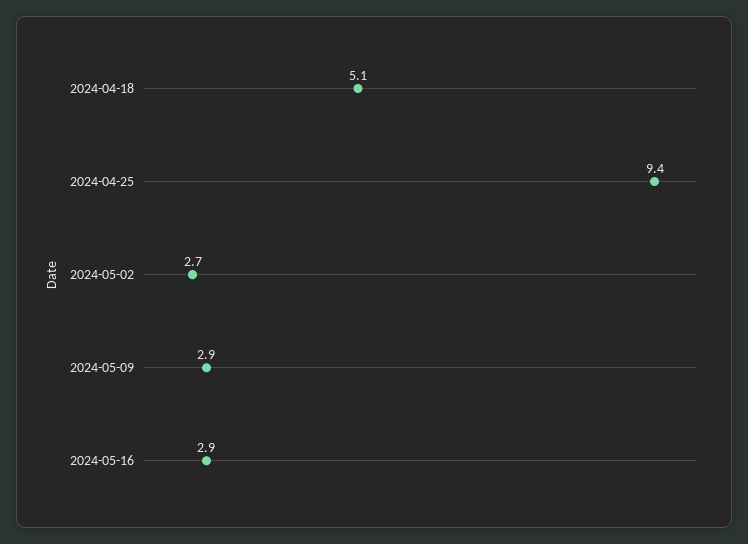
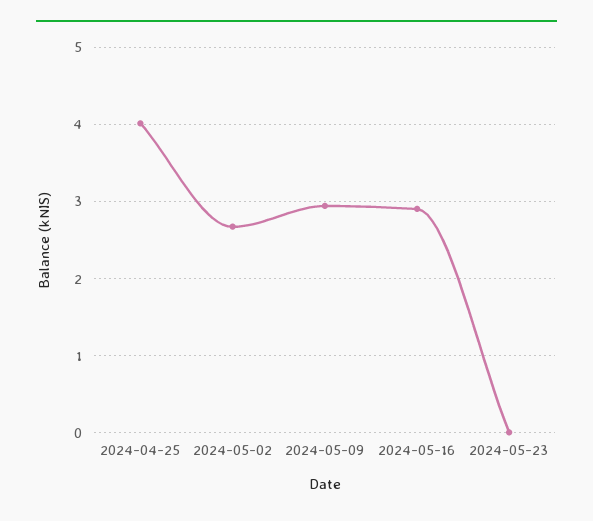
2024-04-18: 5.1 -> none
2024-04-25: 9.4 -> 4
2024-05-23: none -> 0

